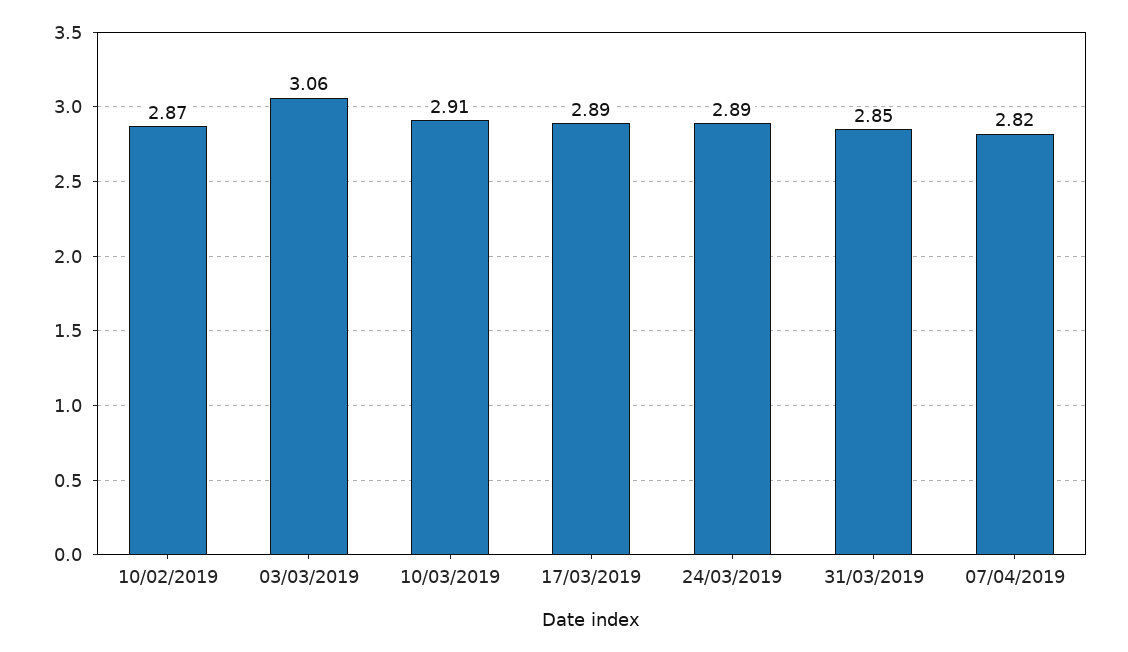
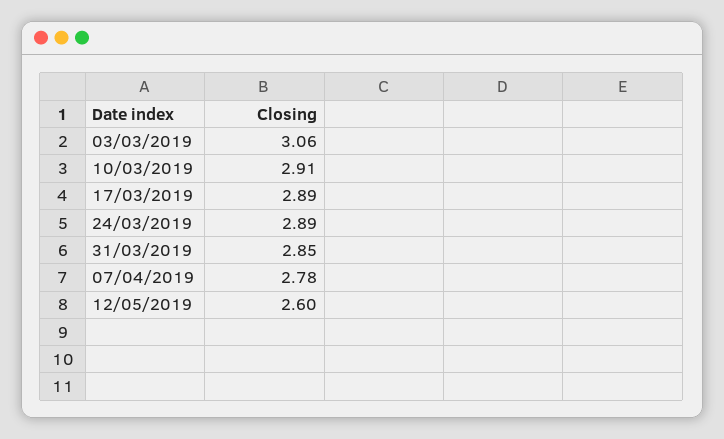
10/02/2019: 2.87 -> none
07/04/2019: 2.82 -> 2.78
12/05/2019: none -> 2.6

